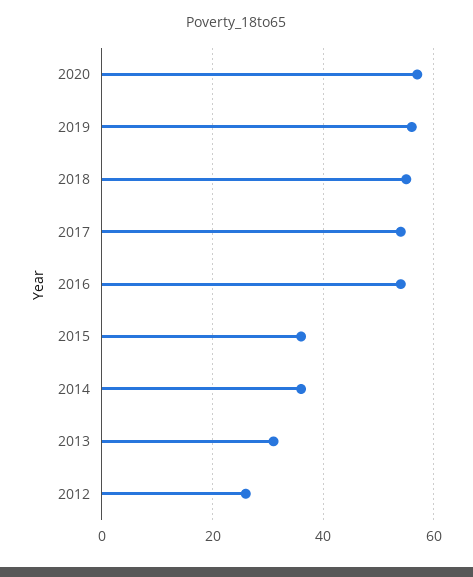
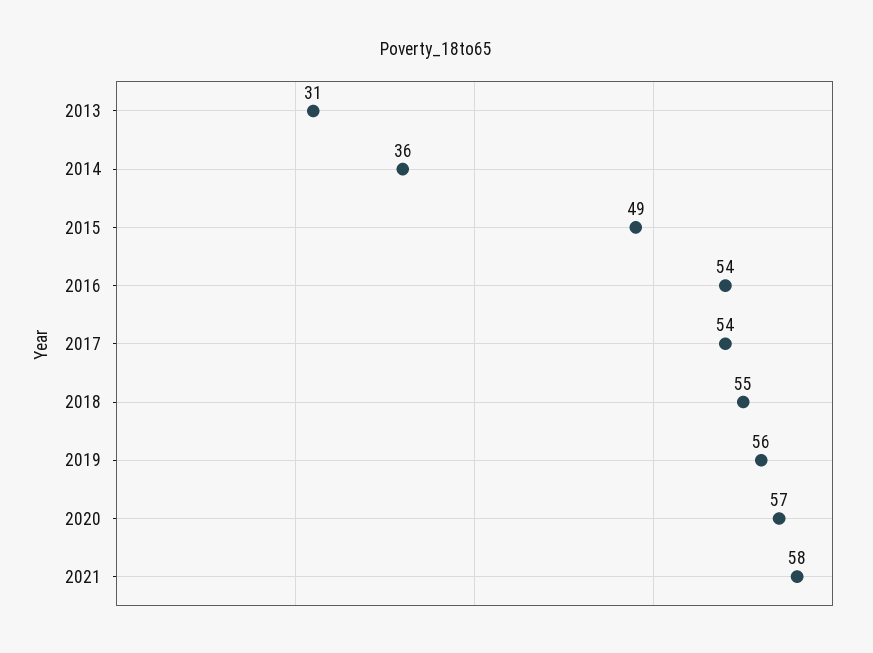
2015: 35 -> 49
2012: 25 -> none
2021: none -> 58

